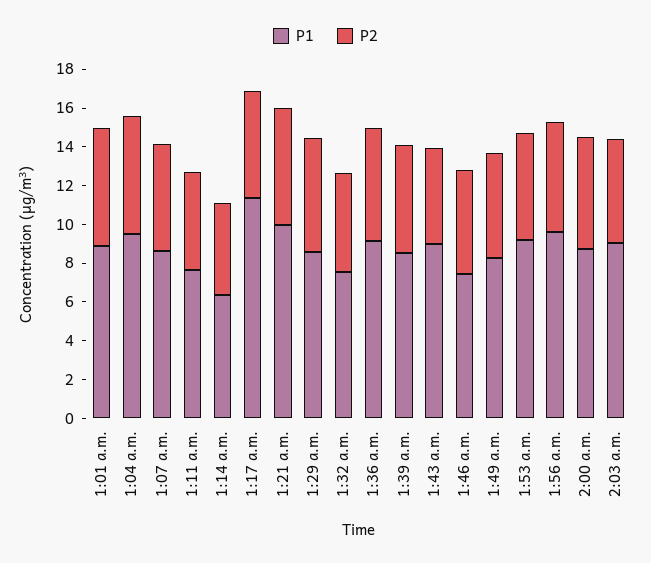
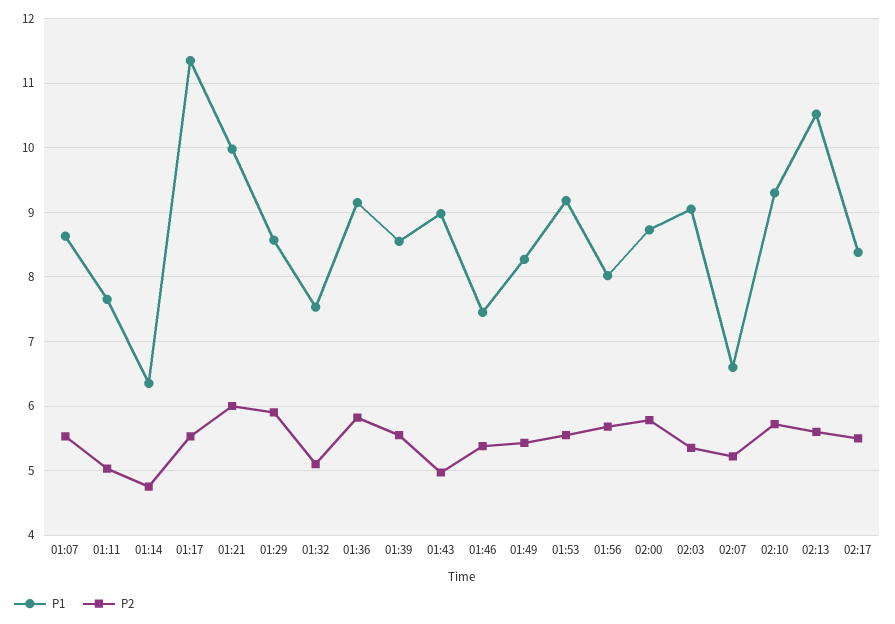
P1, 1:01 a.m.: 9 -> none
P2, 1:01 a.m.: 6 -> none
P1, 1:04 a.m.: 9.5 -> none
P2, 1:04 a.m.: 6 -> none
P1, 1:56 a.m.: 9.5 -> 8
P1, 02:07: none -> 6.6
P2, 02:07: none -> 5.2
P1, 02:10: none -> 9.3
P2, 02:10: none -> 5.7
P1, 02:13: none -> 10.5
P2, 02:13: none -> 5.6
P1, 02:17: none -> 8.4
P2, 02:17: none -> 5.5

